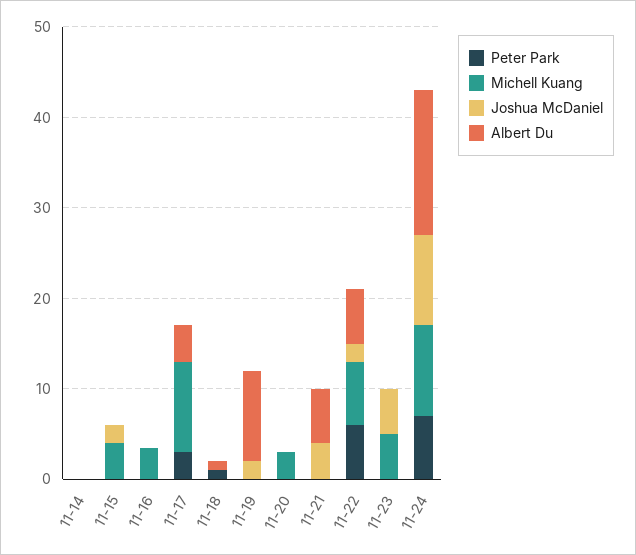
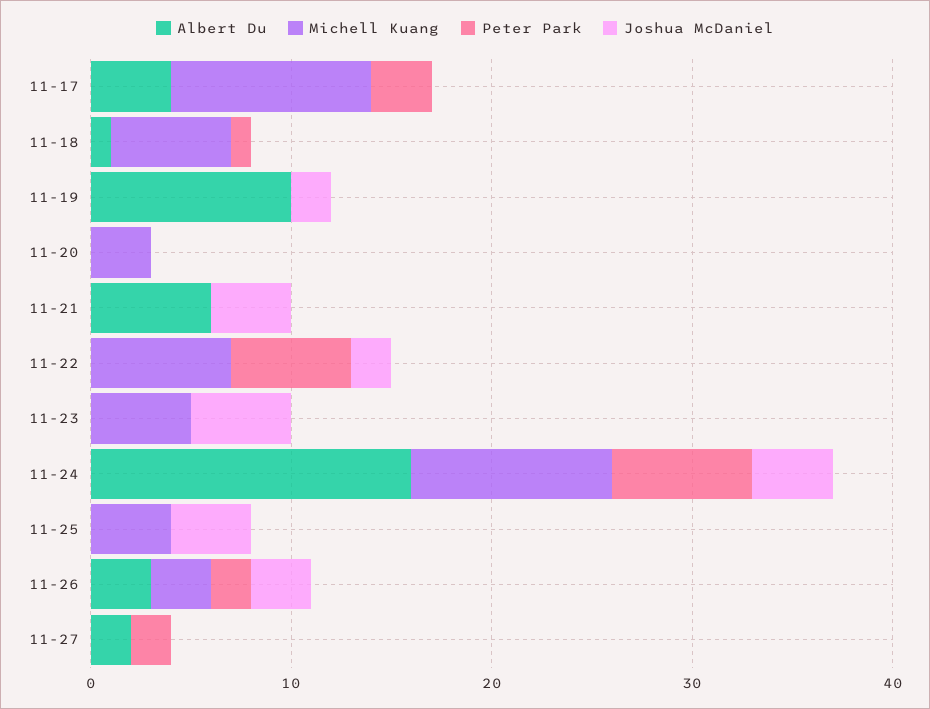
Peter Park, 11-14: 0 -> none
Michell Kuang, 11-14: 0 -> none
Joshua McDaniel, 11-14: 0 -> none
Albert Du, 11-14: 0 -> none
Peter Park, 11-15: 0 -> none
Michell Kuang, 11-15: 4 -> none
Joshua McDaniel, 11-15: 2 -> none
Albert Du, 11-15: 0 -> none
Peter Park, 11-16: 0 -> none
Michell Kuang, 11-16: 4 -> none
Joshua McDaniel, 11-16: 0 -> none
Albert Du, 11-16: 0 -> none
Michell Kuang, 11-18: 0 -> 6
Albert Du, 11-22: 6 -> 0
Joshua McDaniel, 11-24: 10 -> 4
Albert Du, 11-25: none -> 0
Michell Kuang, 11-25: none -> 4
Peter Park, 11-25: none -> 0
Joshua McDaniel, 11-25: none -> 4
Albert Du, 11-26: none -> 3
Michell Kuang, 11-26: none -> 3
Peter Park, 11-26: none -> 2
Joshua McDaniel, 11-26: none -> 3
Albert Du, 11-27: none -> 2
Michell Kuang, 11-27: none -> 0
Peter Park, 11-27: none -> 2
Joshua McDaniel, 11-27: none -> 0

